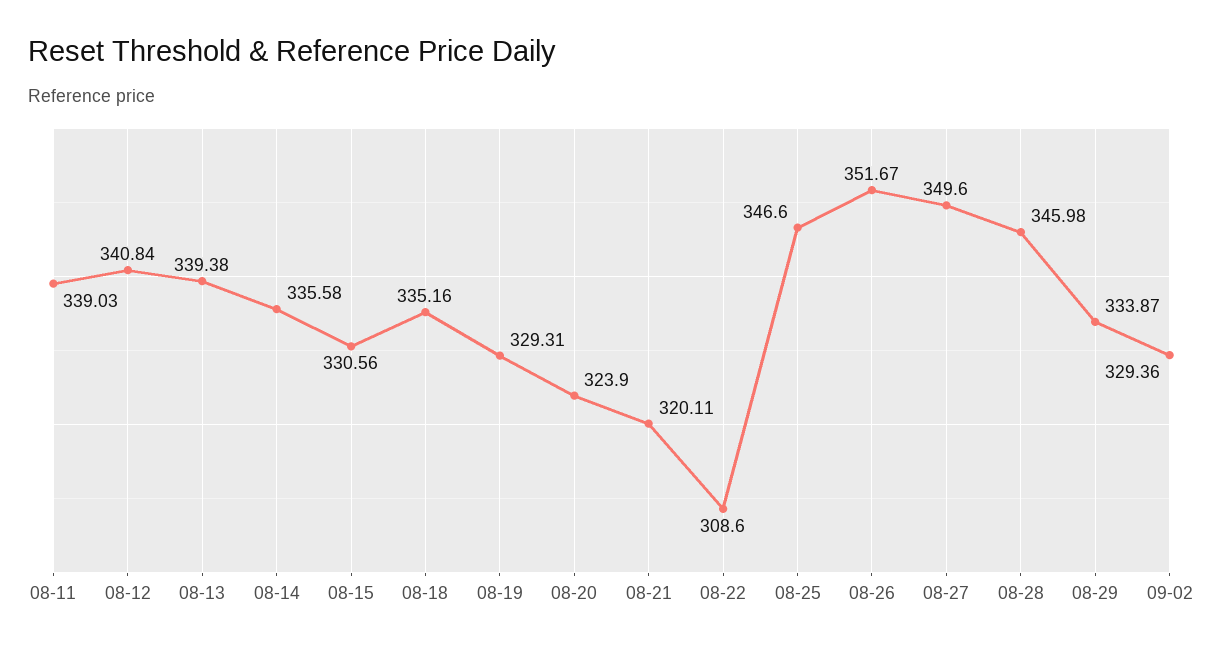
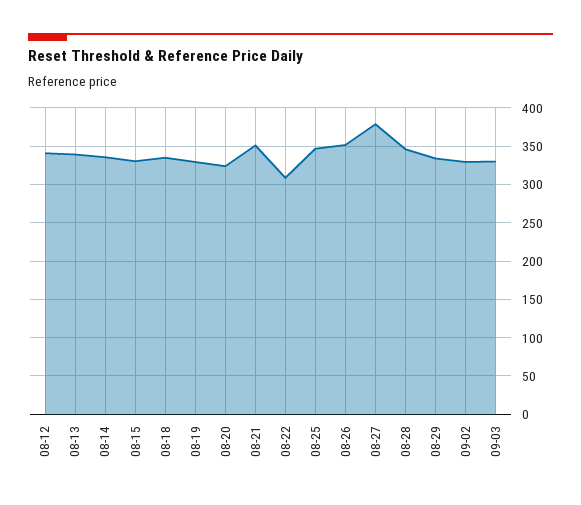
08-11: 339.03 -> none
08-21: 320.11 -> 350
08-27: 349.6 -> 380
09-03: none -> 330

